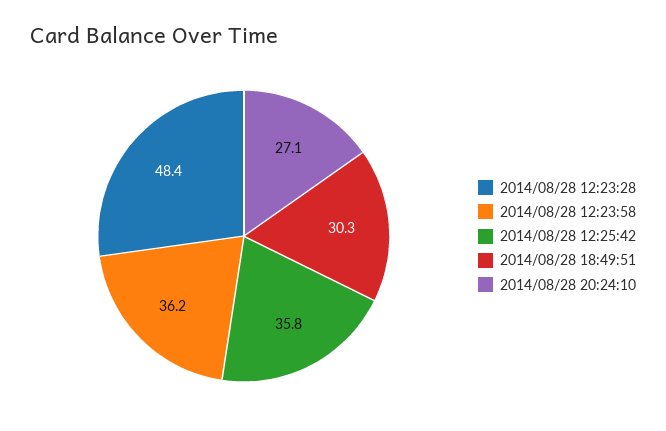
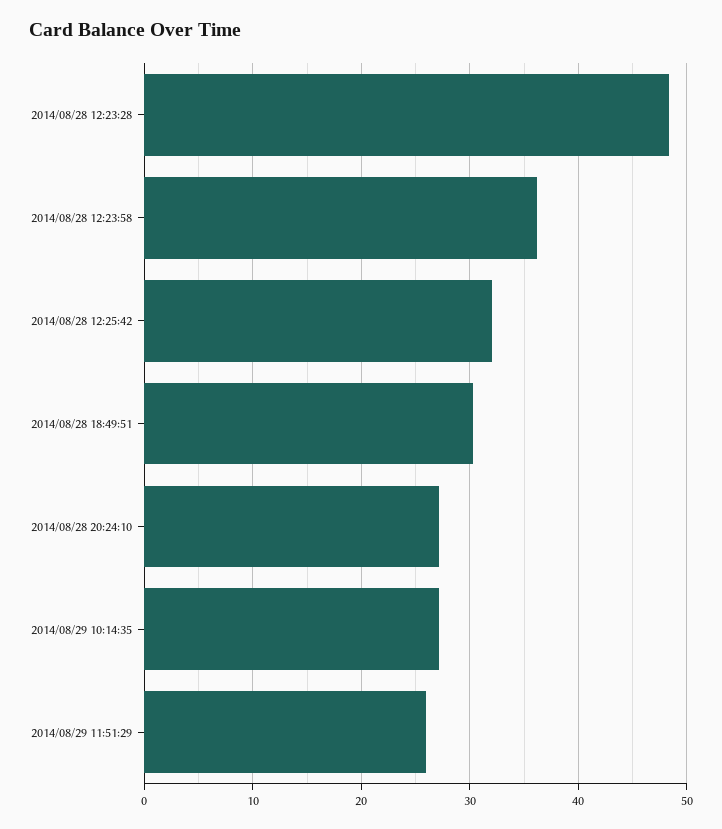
2014/08/28 12:25:42: 35.8 -> 32
2014/08/29 10:14:35: none -> 27
2014/08/29 11:51:29: none -> 26

